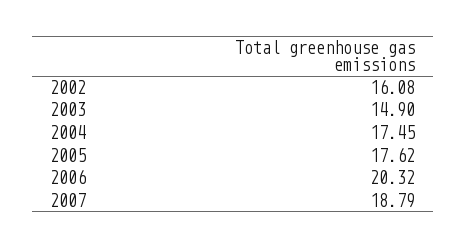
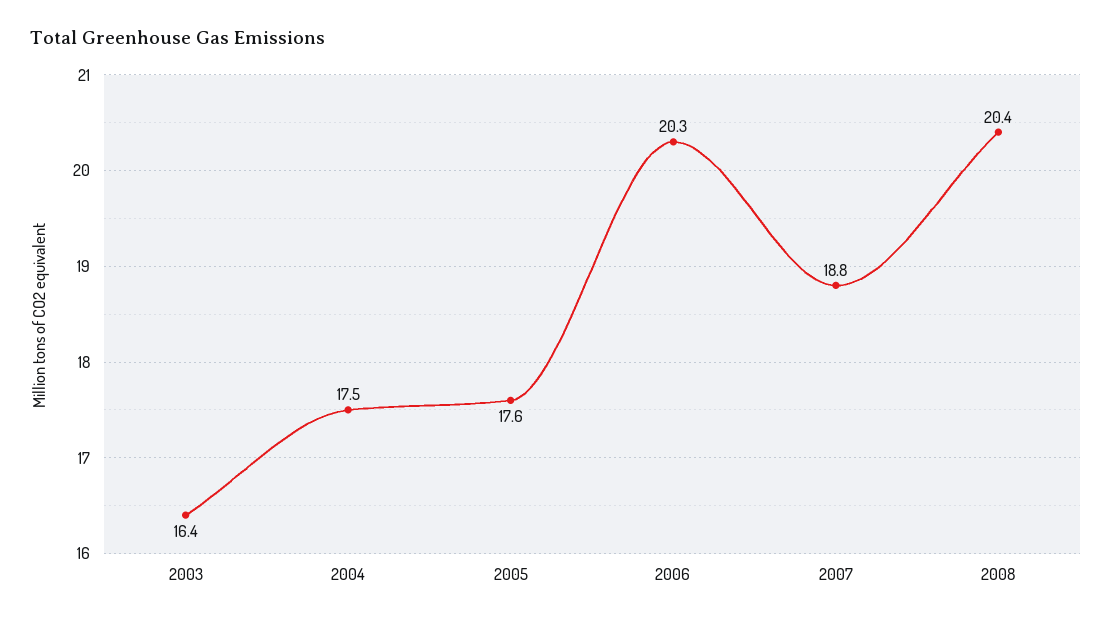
2002: 16.08 -> none
2003: 14.9 -> 16.4
2008: none -> 20.4

